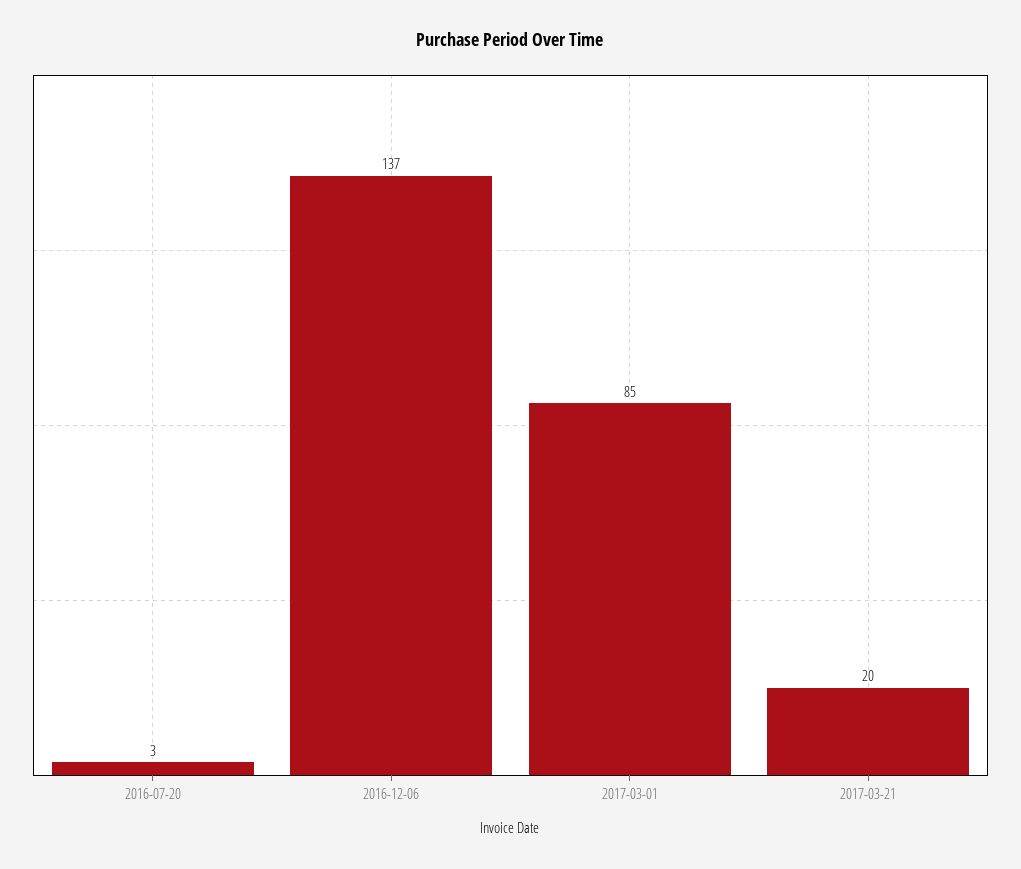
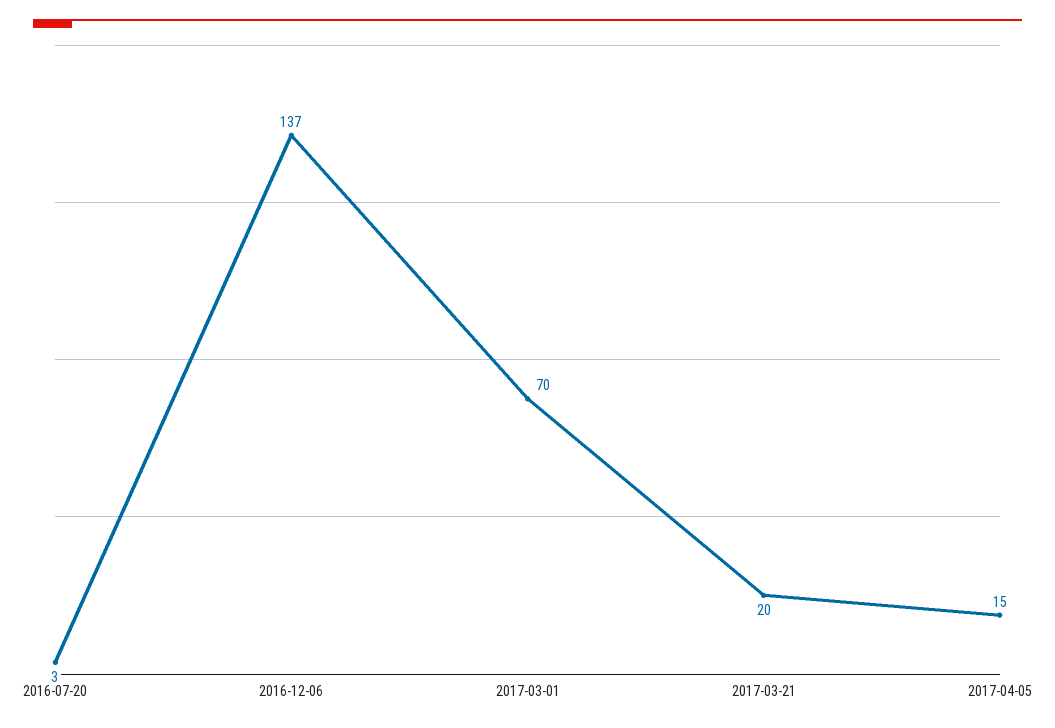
2017-03-01: 85 -> 70
2017-04-05: none -> 15

